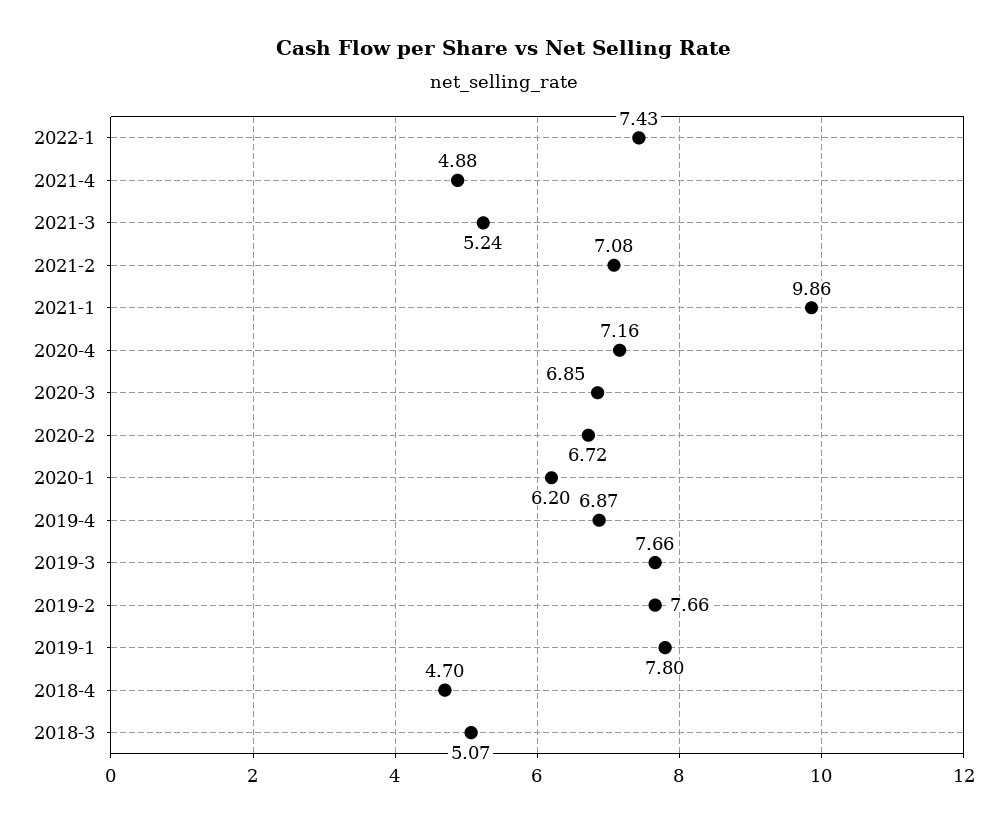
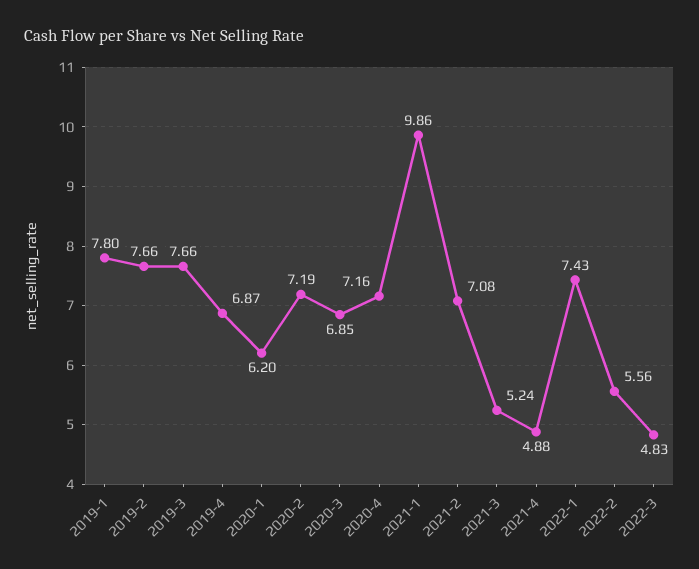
2020-2: 6.72 -> 7.19
2018-4: 4.7 -> none
2018-3: 5.07 -> none
2022-2: none -> 5.56
2022-3: none -> 4.83

